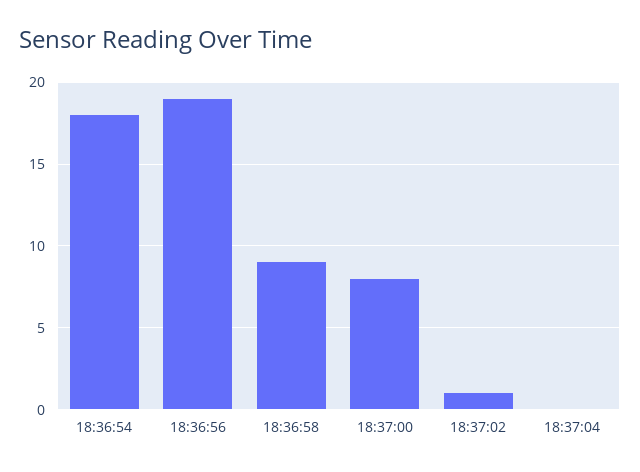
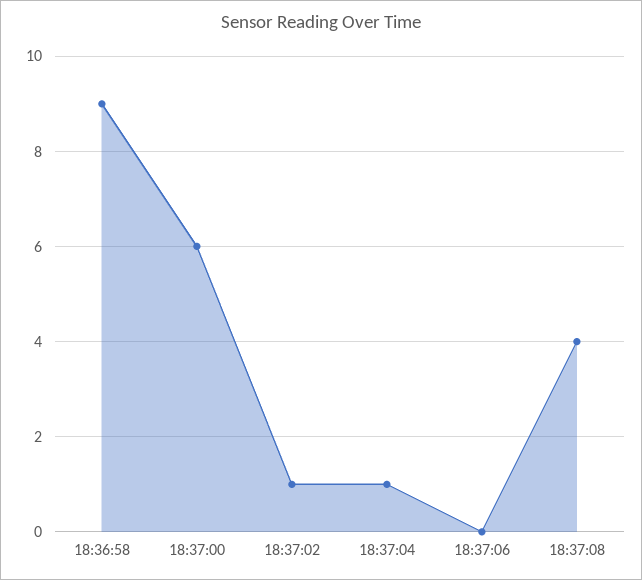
18:36:54: 18 -> none
18:36:56: 19 -> none
18:37:00: 8 -> 6
18:37:04: 0 -> 1
18:37:06: none -> 0
18:37:08: none -> 4

